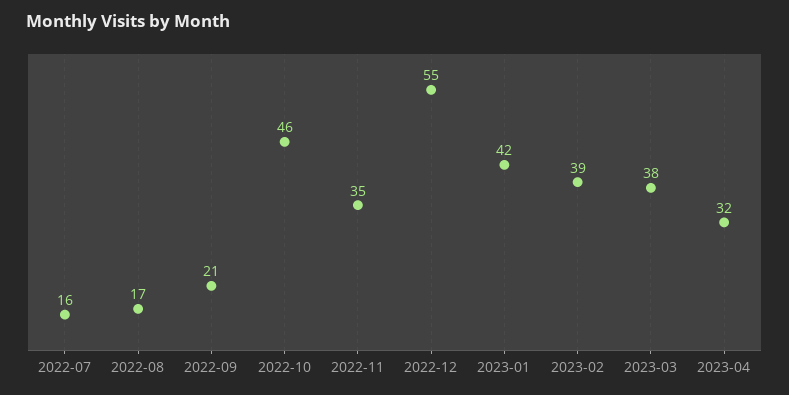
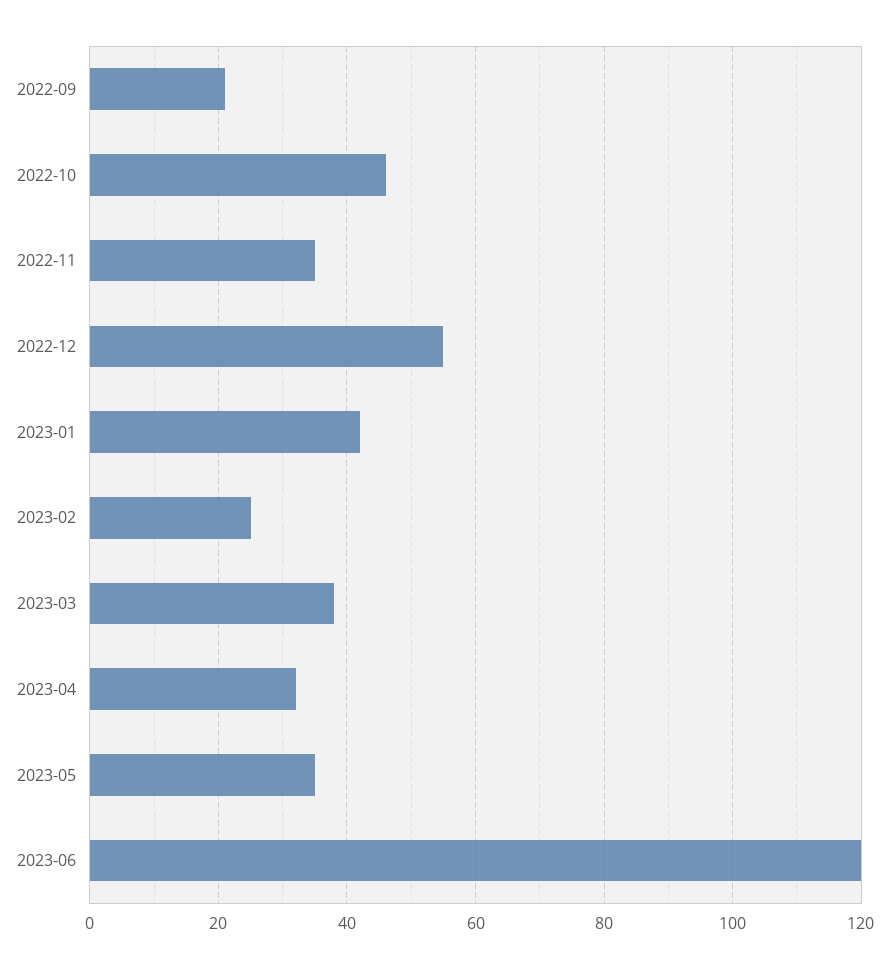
2022-07: 16 -> none
2022-08: 17 -> none
2023-02: 39 -> 25
2023-05: none -> 35
2023-06: none -> 120

